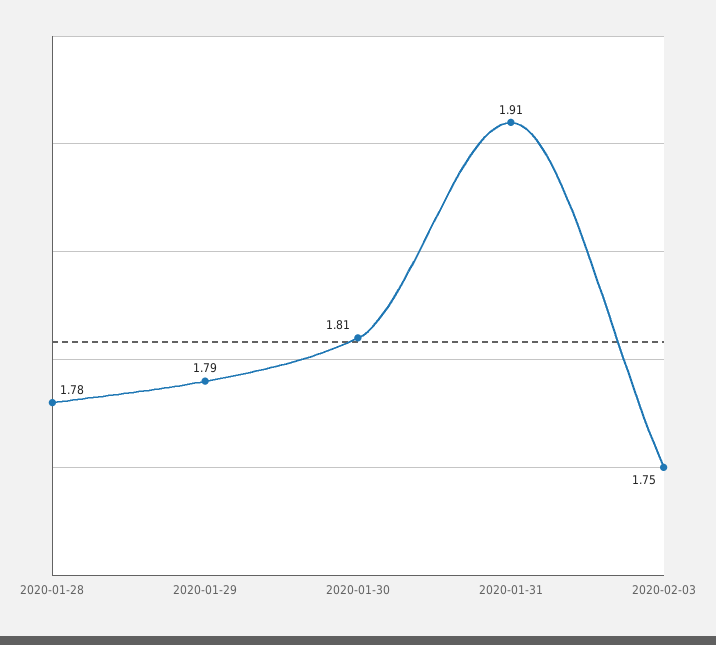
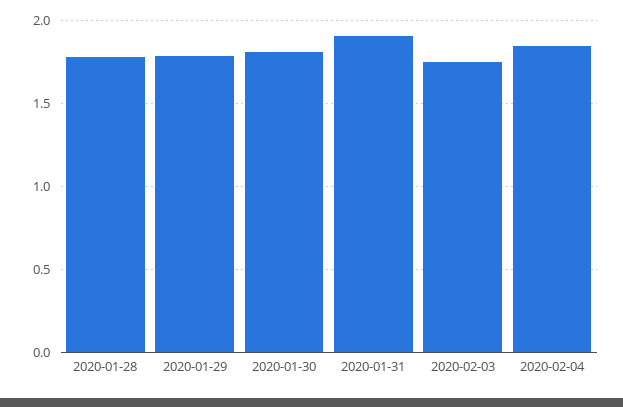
2020-02-04: none -> 1.85

